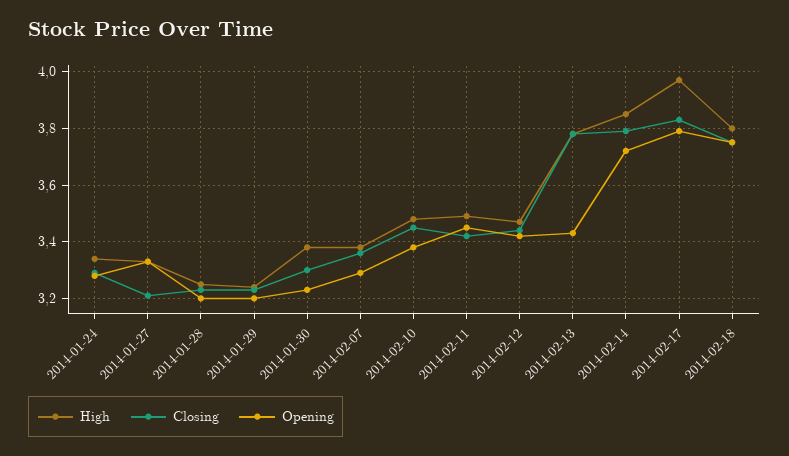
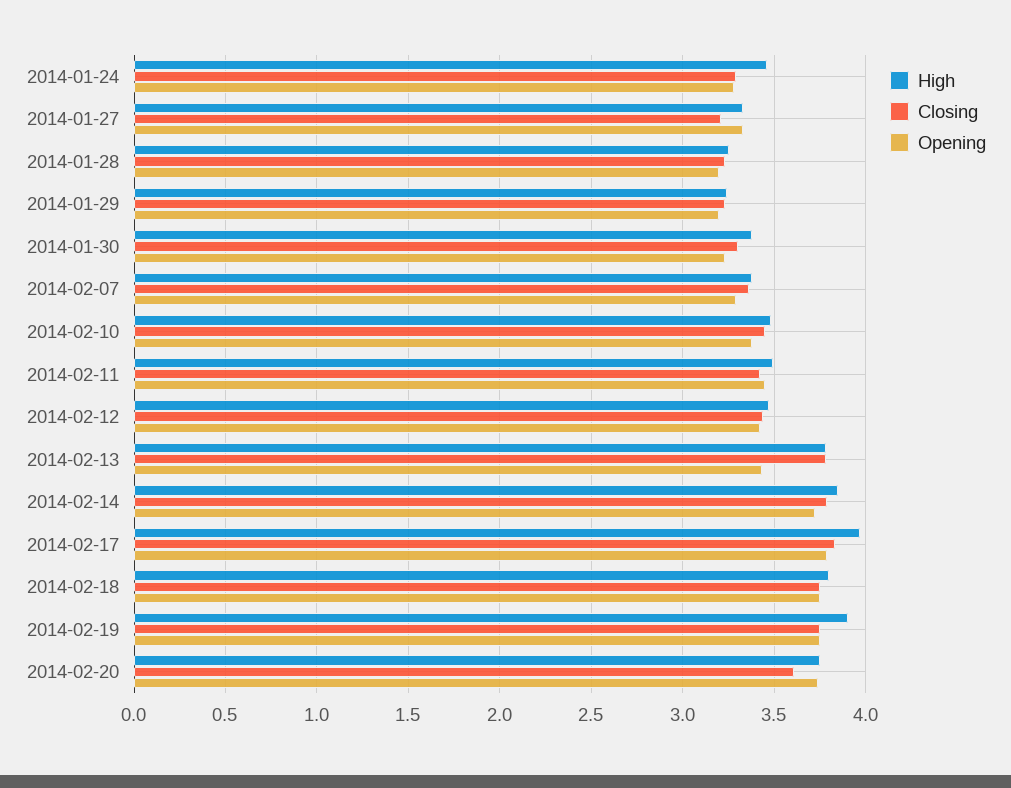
High, 2014-01-24: 3.35 -> 3.45
High, 2014-02-19: none -> 3.9
Closing, 2014-02-19: none -> 3.75
Opening, 2014-02-19: none -> 3.75
High, 2014-02-20: none -> 3.75
Closing, 2014-02-20: none -> 3.6
Opening, 2014-02-20: none -> 3.75

